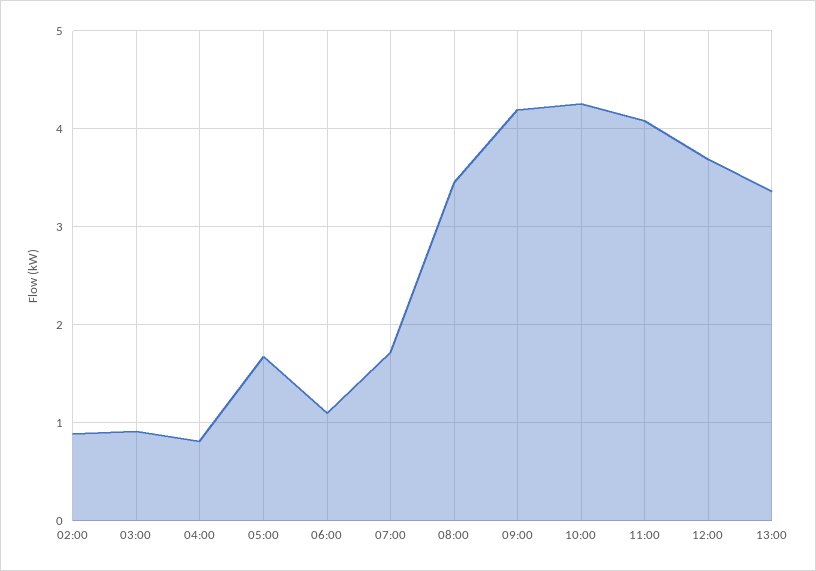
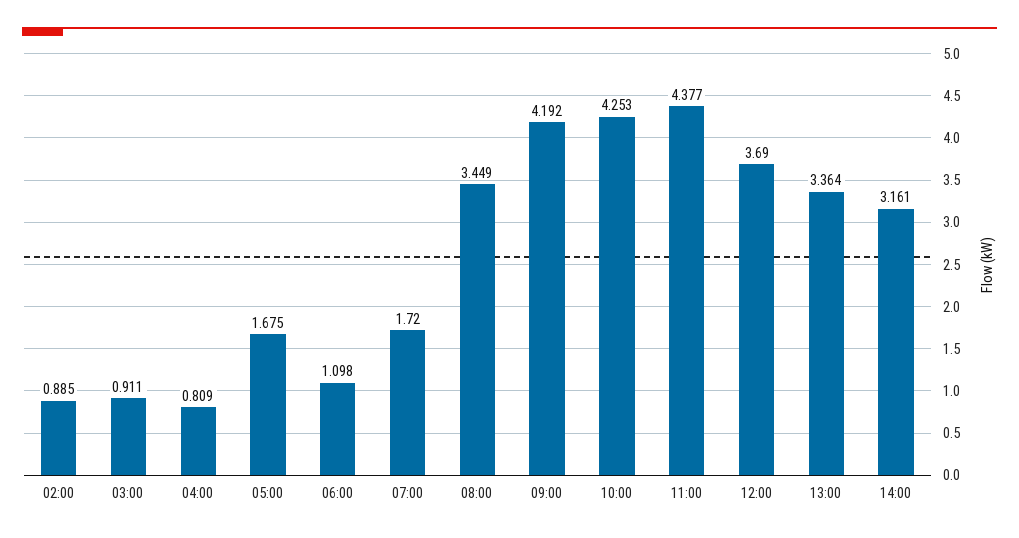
11:00: 4.1 -> 4.377
14:00: none -> 3.161

